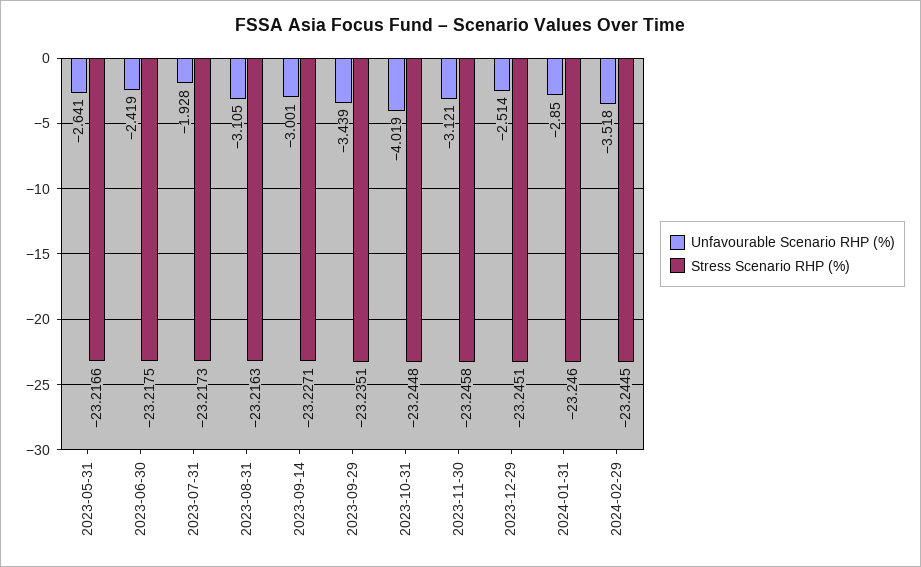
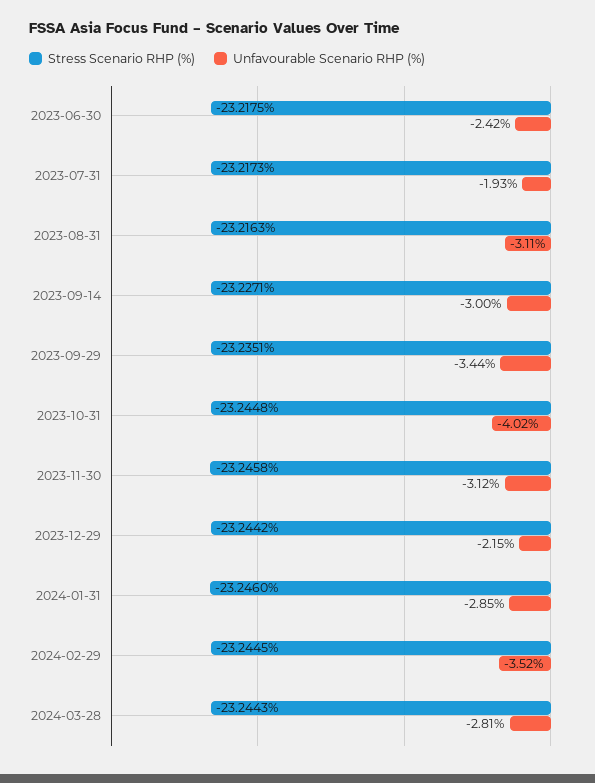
Unfavourable Scenario RHP (%), 2023-05-31: -2.641 -> none
Stress Scenario RHP (%), 2023-05-31: -23.2166 -> none
Unfavourable Scenario RHP (%), 2023-12-29: -2.514 -> -2.15
Stress Scenario RHP (%), 2023-12-29: -23.2451 -> -23.2442
Stress Scenario RHP (%), 2024-03-28: none -> -23.2443
Unfavourable Scenario RHP (%), 2024-03-28: none -> -2.81

